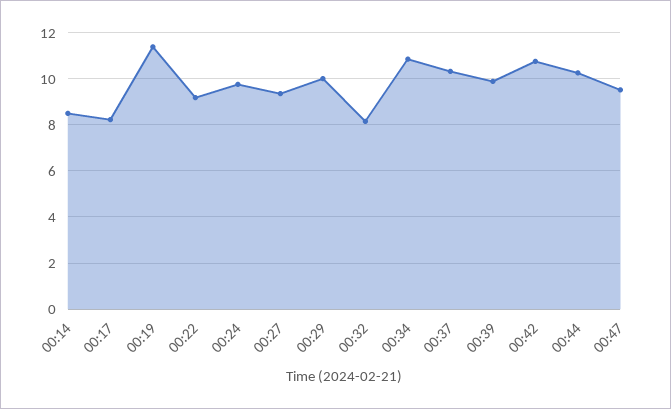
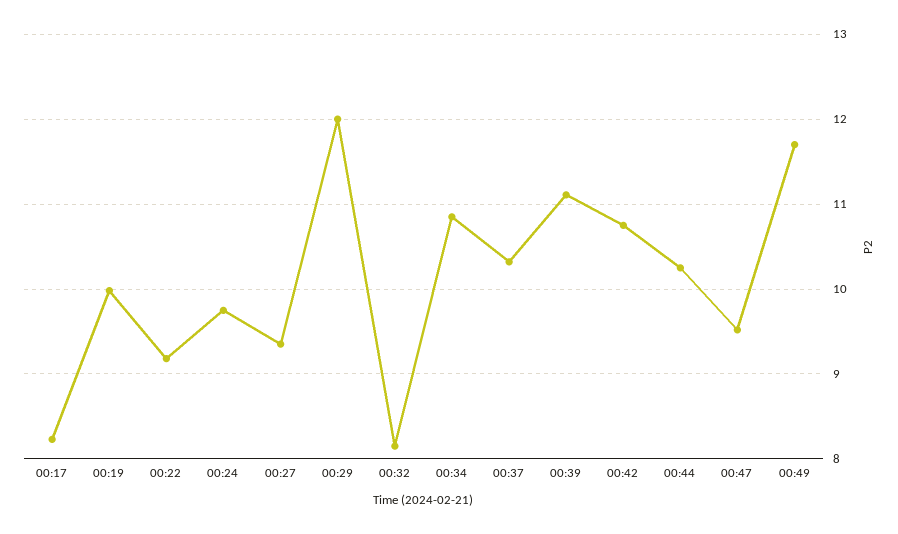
00:14: 8.5 -> none
00:19: 11.5 -> 10
00:29: 10 -> 12
00:39: 10 -> 11.1
00:49: none -> 11.7

